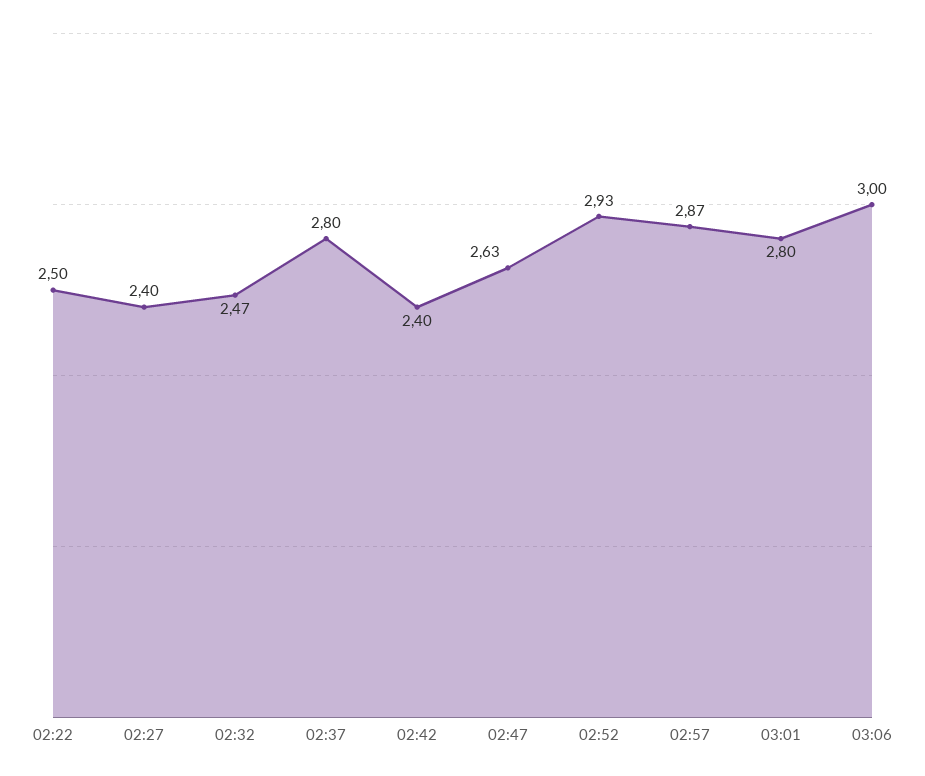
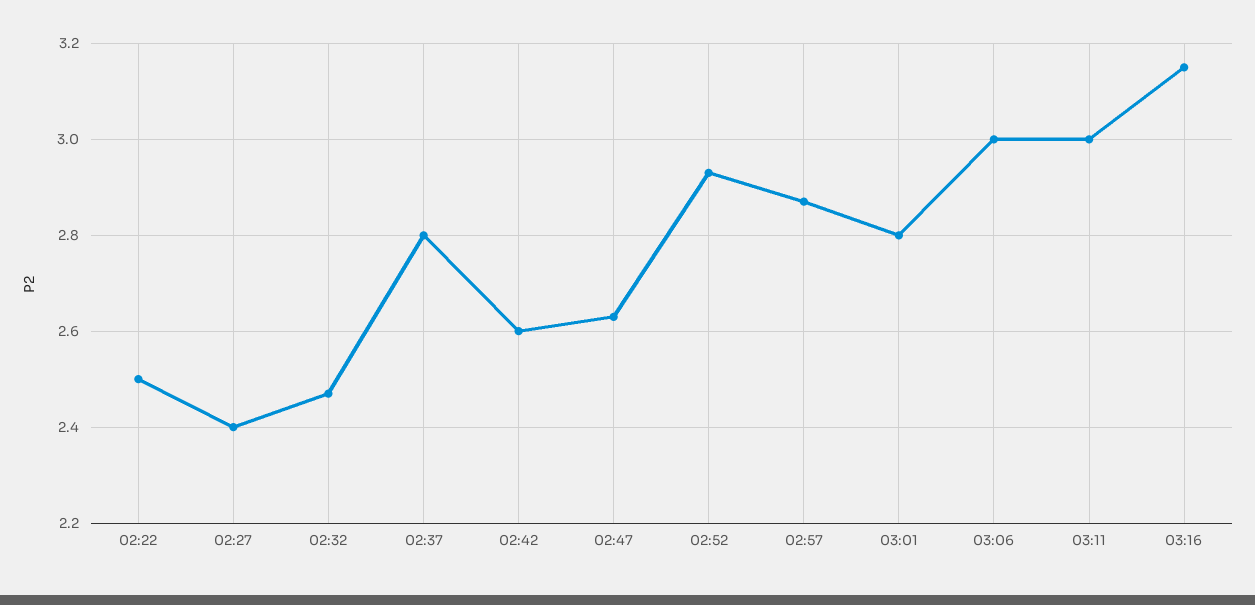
02:42: 2.4 -> 2.6
03:11: none -> 3
03:16: none -> 3.15

